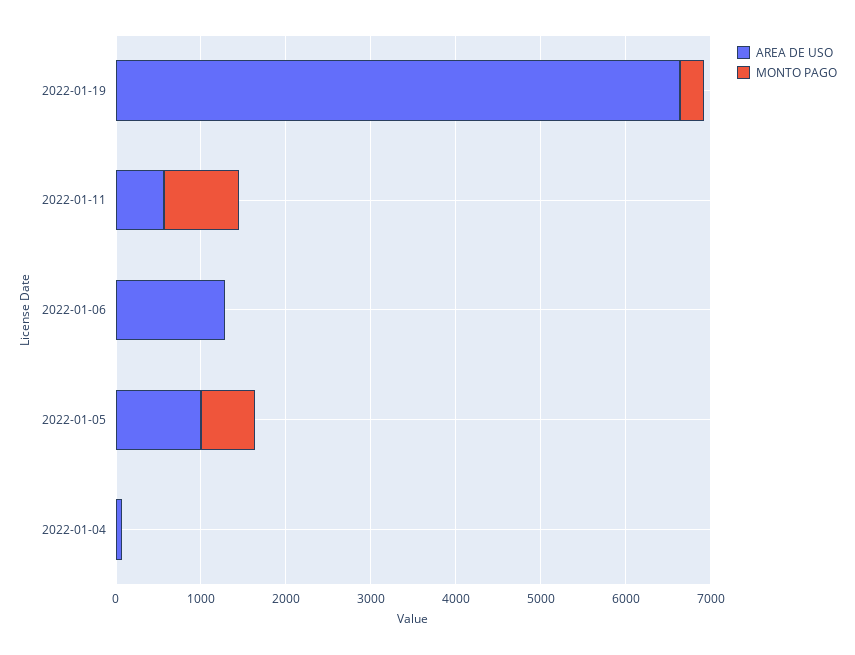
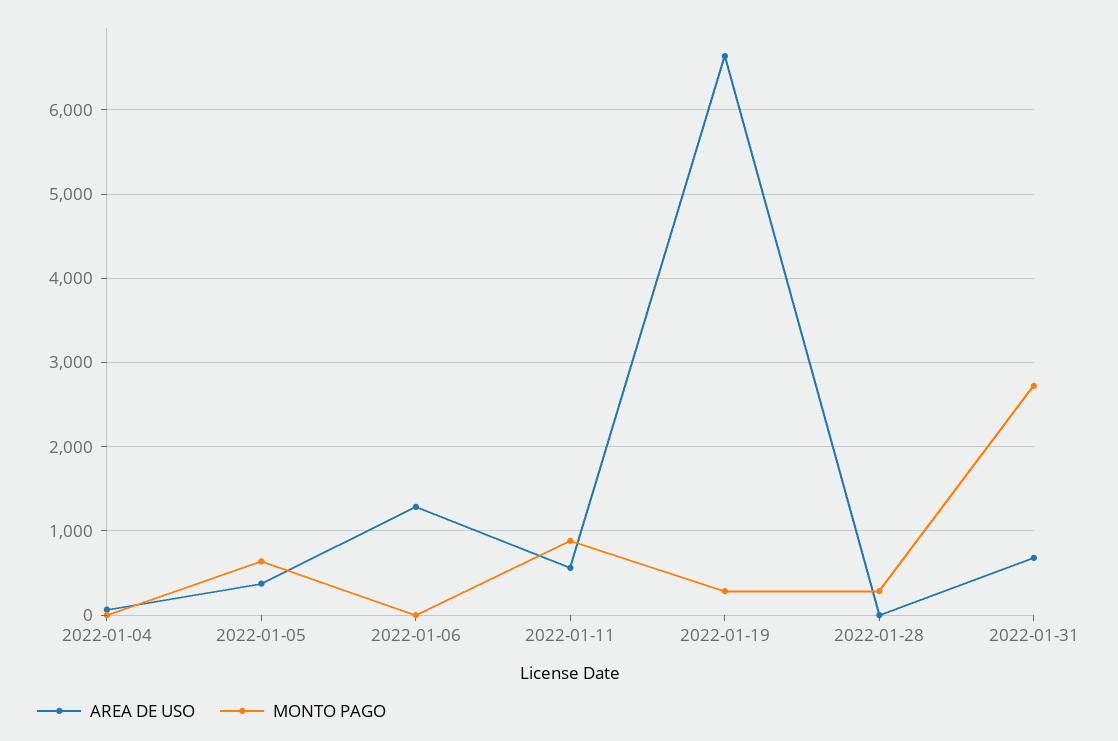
AREA DE USO, 2022-01-05: 1000 -> 400
AREA DE USO, 2022-01-28: none -> 0
MONTO PAGO, 2022-01-28: none -> 300
AREA DE USO, 2022-01-31: none -> 700
MONTO PAGO, 2022-01-31: none -> 2700

